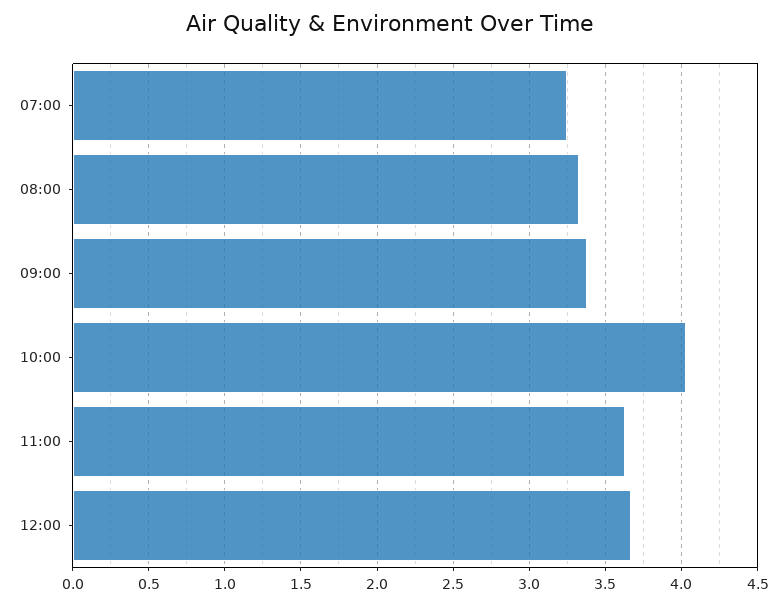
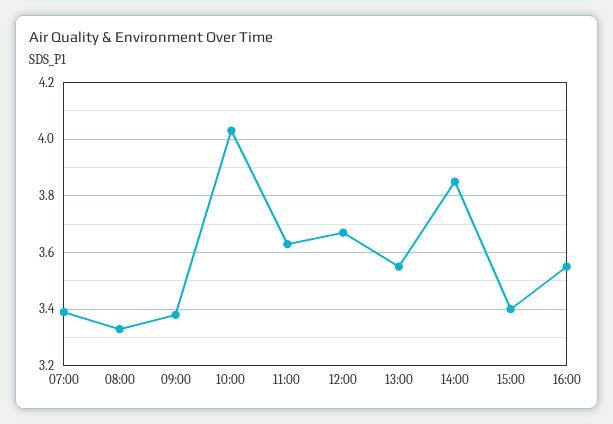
07:00: 3.25 -> 3.4
13:00: none -> 3.55
14:00: none -> 3.85
15:00: none -> 3.4
16:00: none -> 3.55

